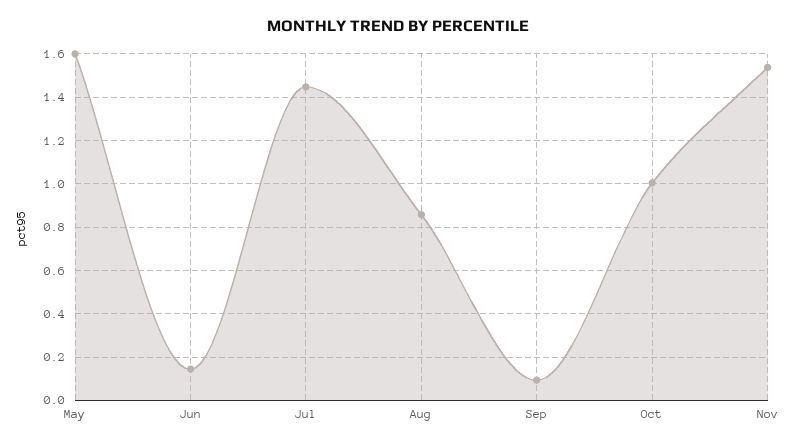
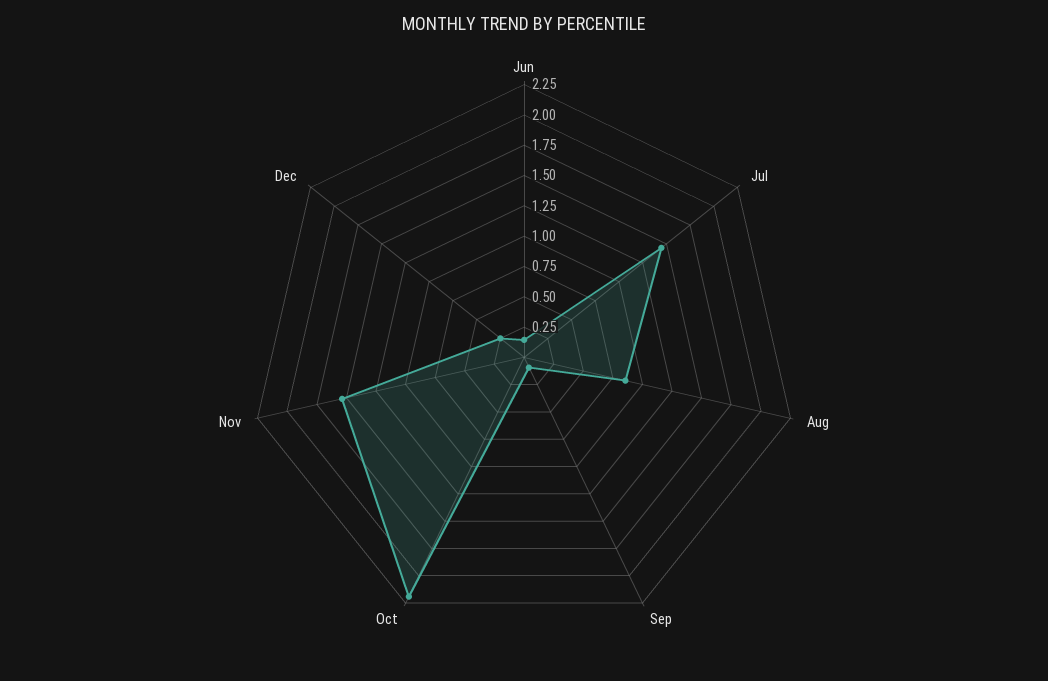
May: 1.6 -> none
Oct: 1 -> 2.25
Dec: none -> 0.25

